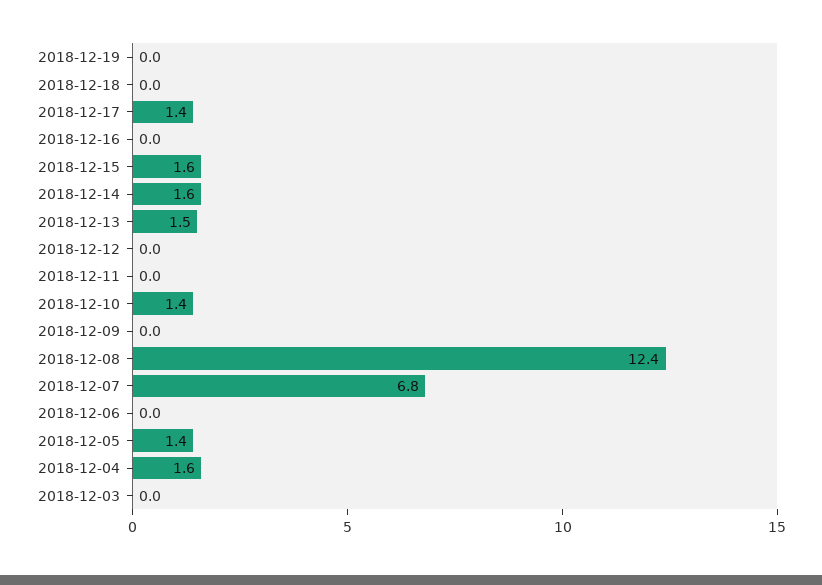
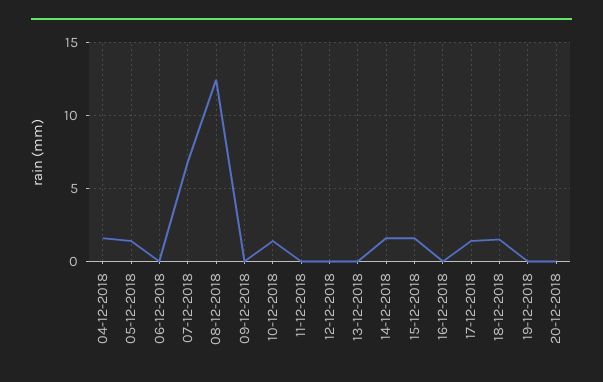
2018-12-18: 0 -> 1.5
2018-12-13: 1.5 -> 0
2018-12-03: 0 -> none
20-12-2018: none -> 0

